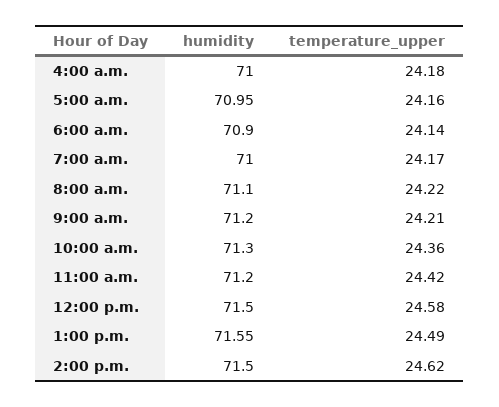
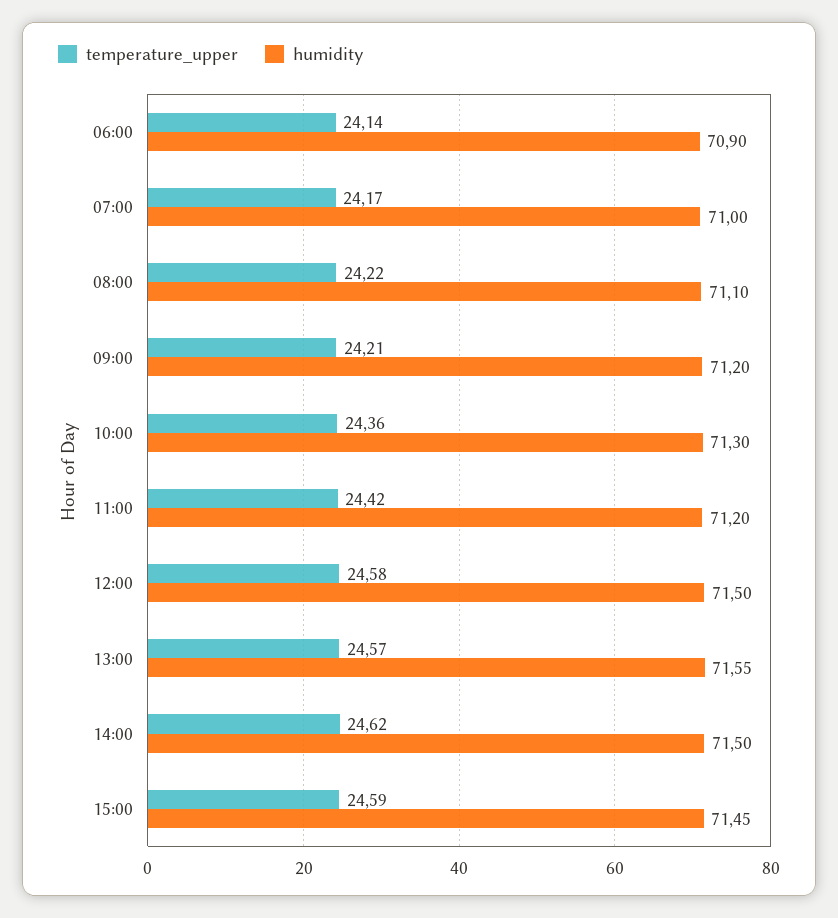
humidity, 4:00 a.m.: 71 -> none
temperature_upper, 4:00 a.m.: 24.18 -> none
humidity, 5:00 a.m.: 70.95 -> none
temperature_upper, 5:00 a.m.: 24.16 -> none
temperature_upper, 1:00 p.m.: 24.49 -> 24.57
temperature_upper, 15:00: none -> 24.59
humidity, 15:00: none -> 71.45

